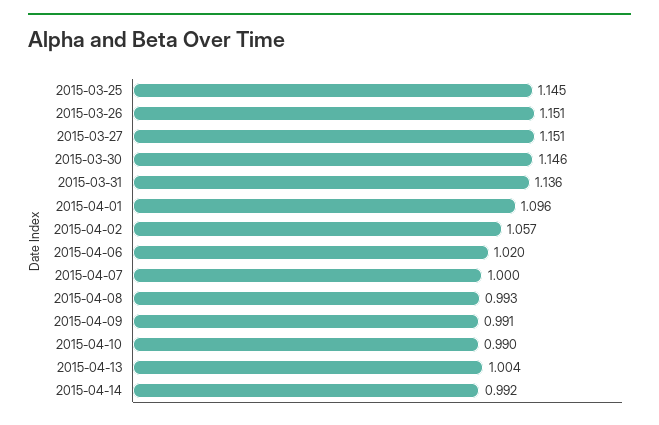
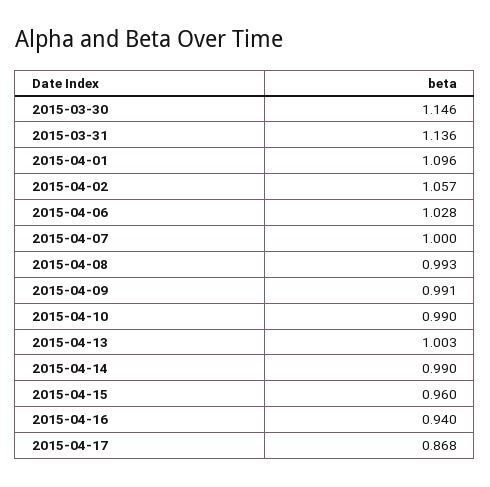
2015-03-25: 1.145 -> none
2015-03-26: 1.151 -> none
2015-03-27: 1.151 -> none
2015-04-06: 1.02 -> 1.028
2015-04-13: 1.004 -> 1.003
2015-04-14: 0.992 -> 0.99
2015-04-15: none -> 0.96
2015-04-16: none -> 0.94
2015-04-17: none -> 0.868

